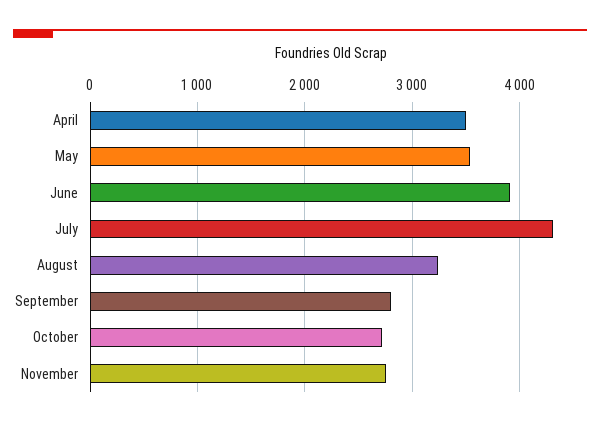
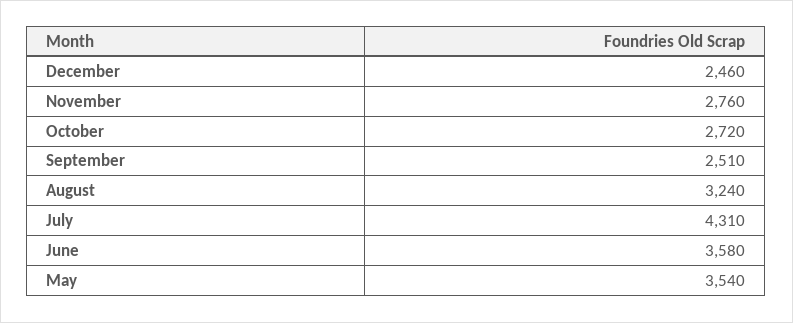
April: 3500 -> none
June: 3900 -> 3580
September: 2800 -> 2510
December: none -> 2460

